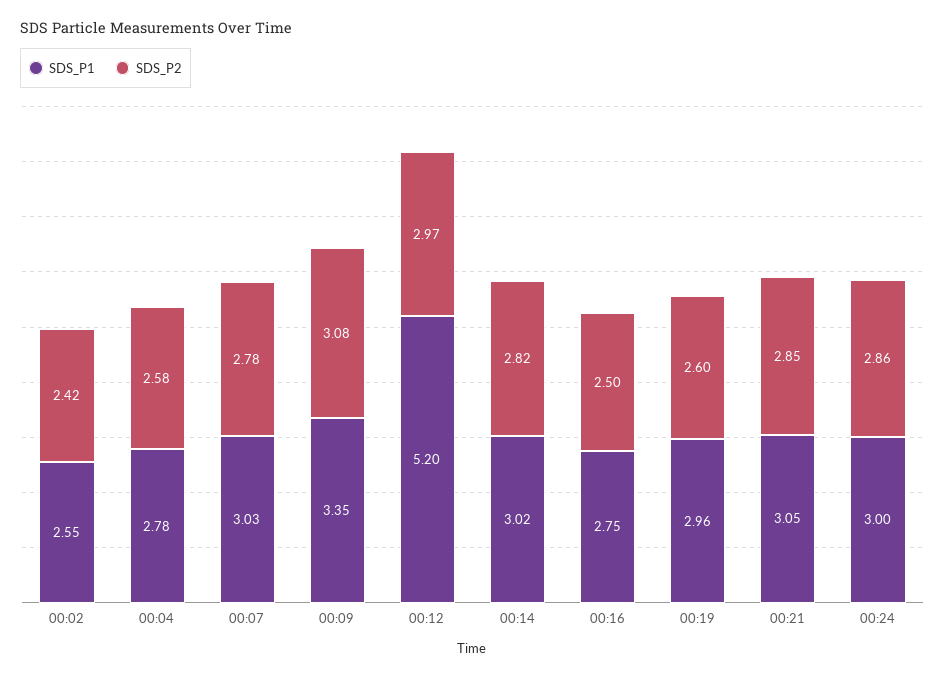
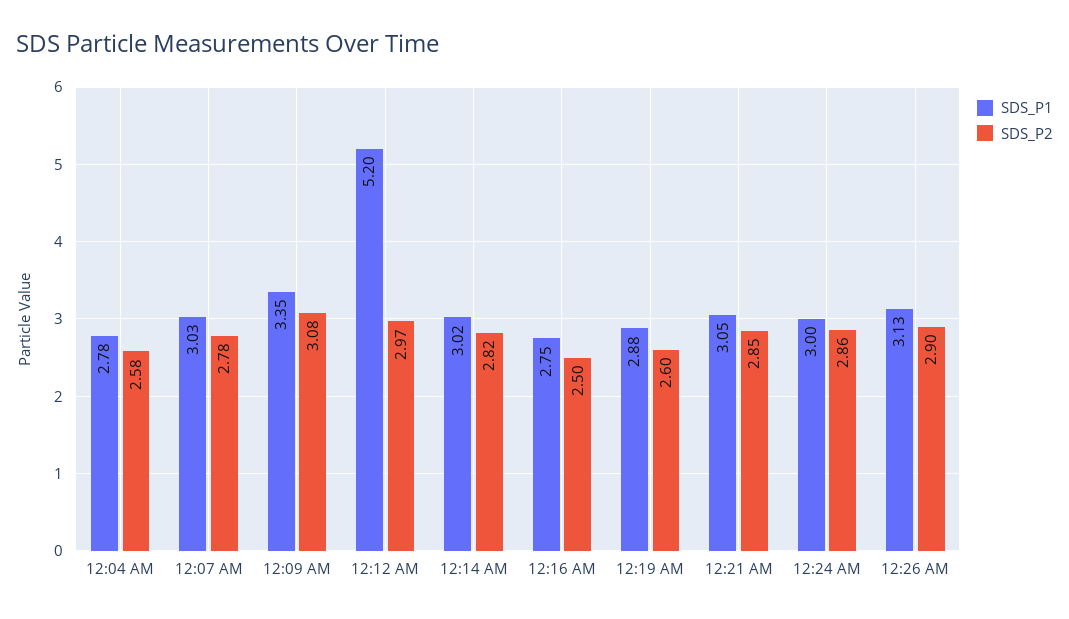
SDS_P1, 00:02: 2.55 -> none
SDS_P2, 00:02: 2.42 -> none
SDS_P1, 00:19: 2.96 -> 2.88
SDS_P1, 12:26 AM: none -> 3.13
SDS_P2, 12:26 AM: none -> 2.9

